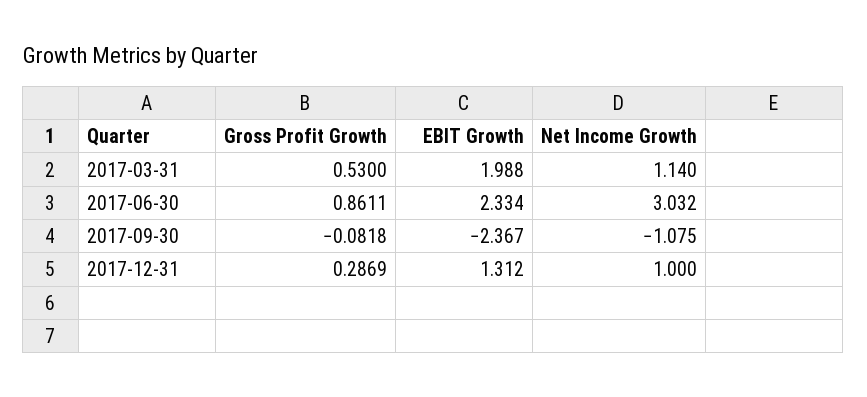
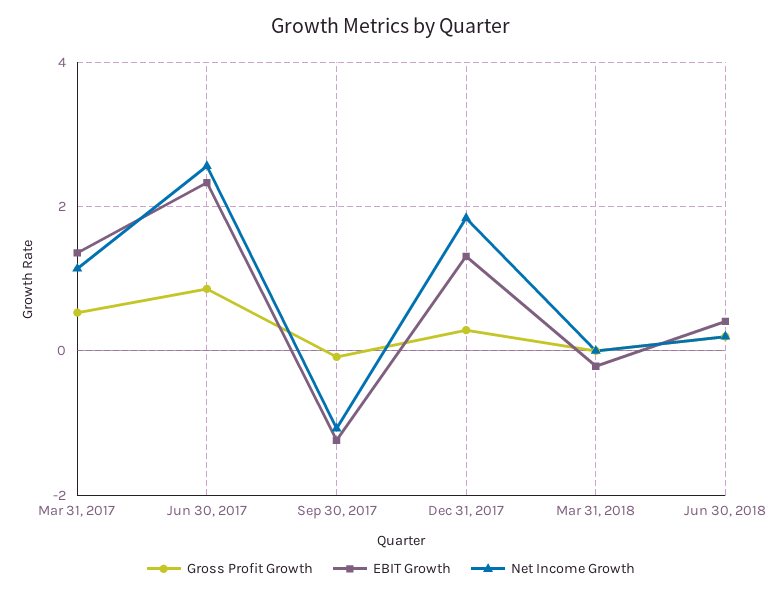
EBIT Growth, 2017-03-31: 1.988 -> 1.4
Net Income Growth, 2017-06-30: 3.032 -> 2.6
EBIT Growth, 2017-09-30: -2.367 -> -1.2
Net Income Growth, 2017-12-31: 1 -> 1.8
Gross Profit Growth, Mar 31, 2018: none -> 0
EBIT Growth, Mar 31, 2018: none -> -0.2
Net Income Growth, Mar 31, 2018: none -> 0
Gross Profit Growth, Jun 30, 2018: none -> 0.2
EBIT Growth, Jun 30, 2018: none -> 0.4
Net Income Growth, Jun 30, 2018: none -> 0.2

